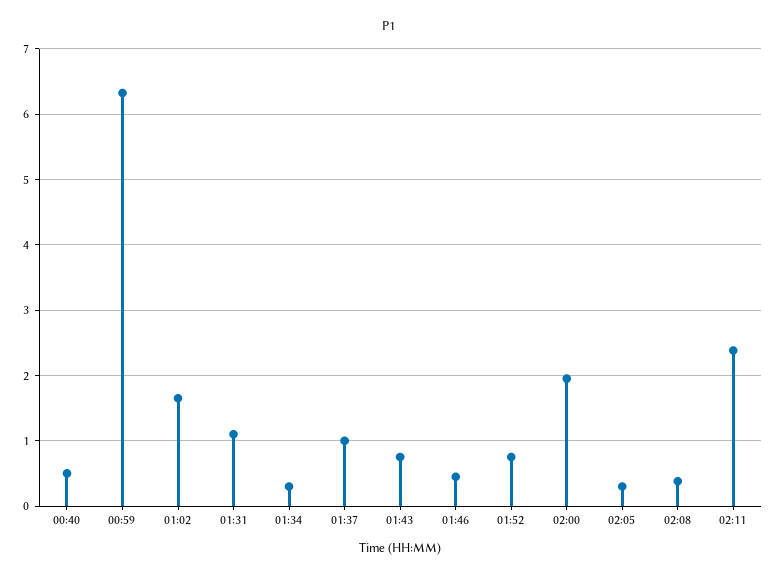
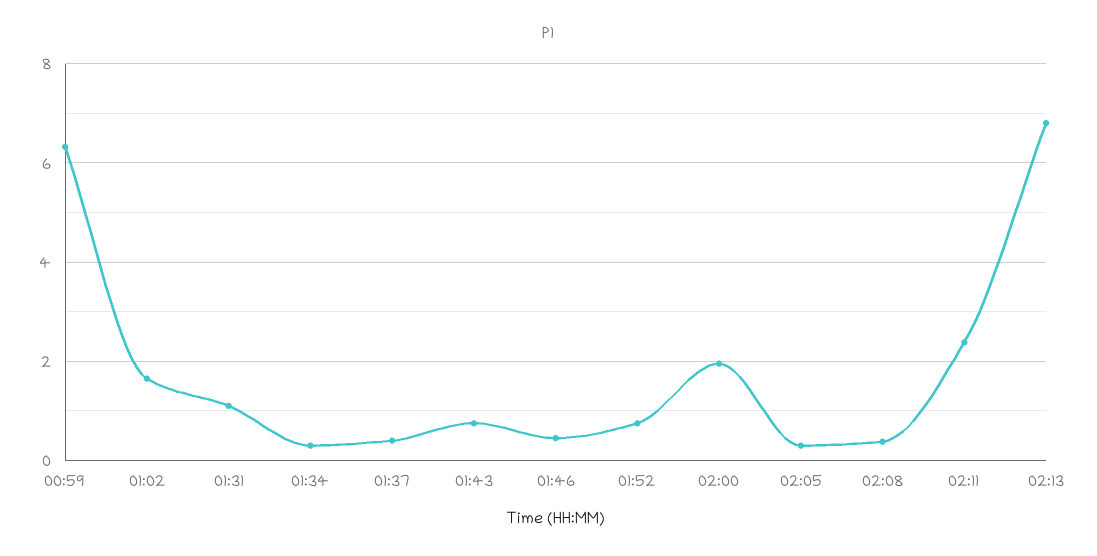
00:40: 0.5 -> none
01:37: 1 -> 0.4
02:13: none -> 6.8

